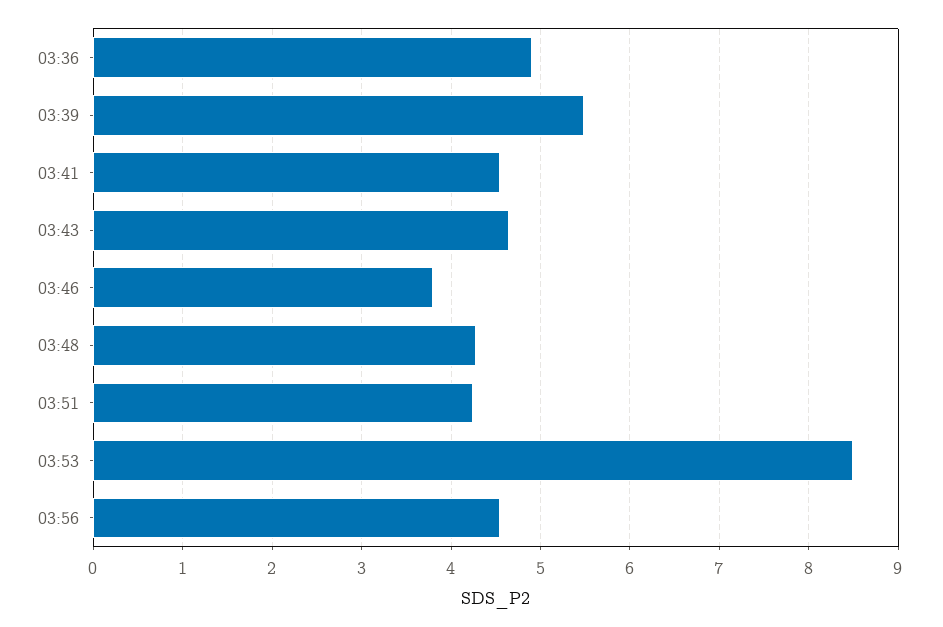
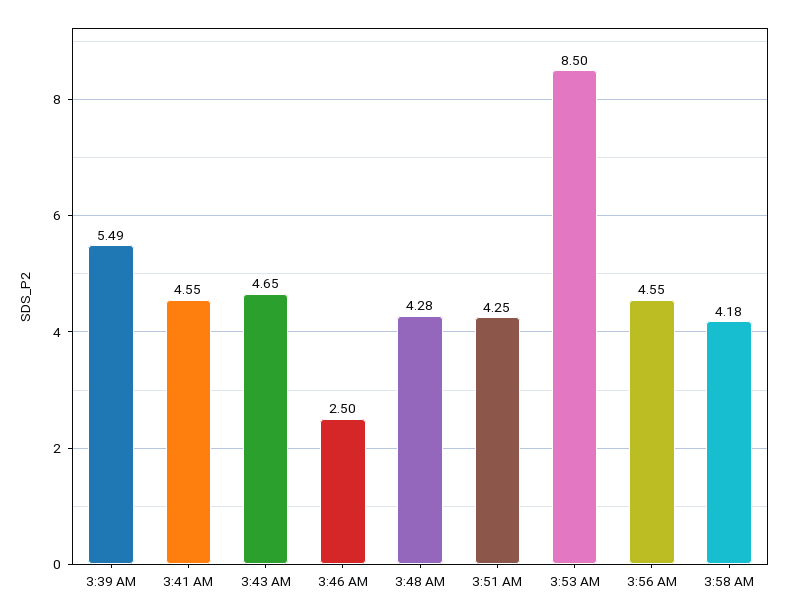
03:36: 4.9 -> none
03:46: 3.8 -> 2.5
3:58 AM: none -> 4.18

